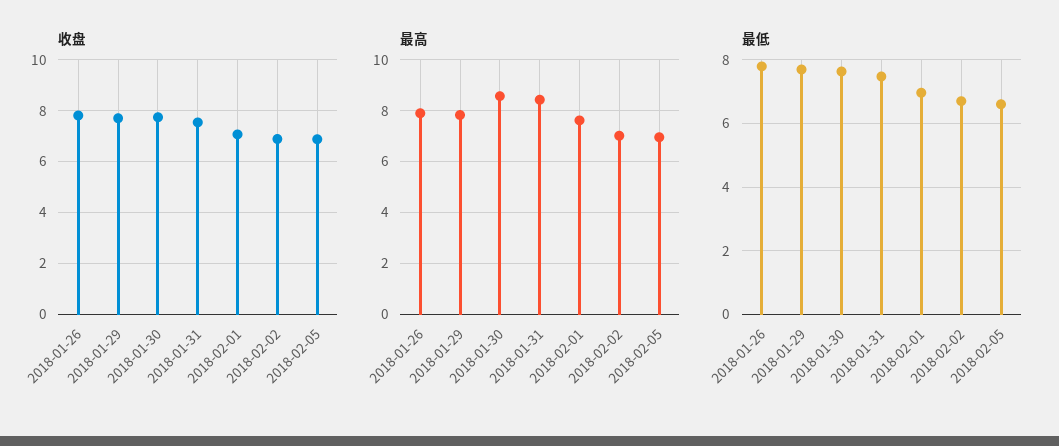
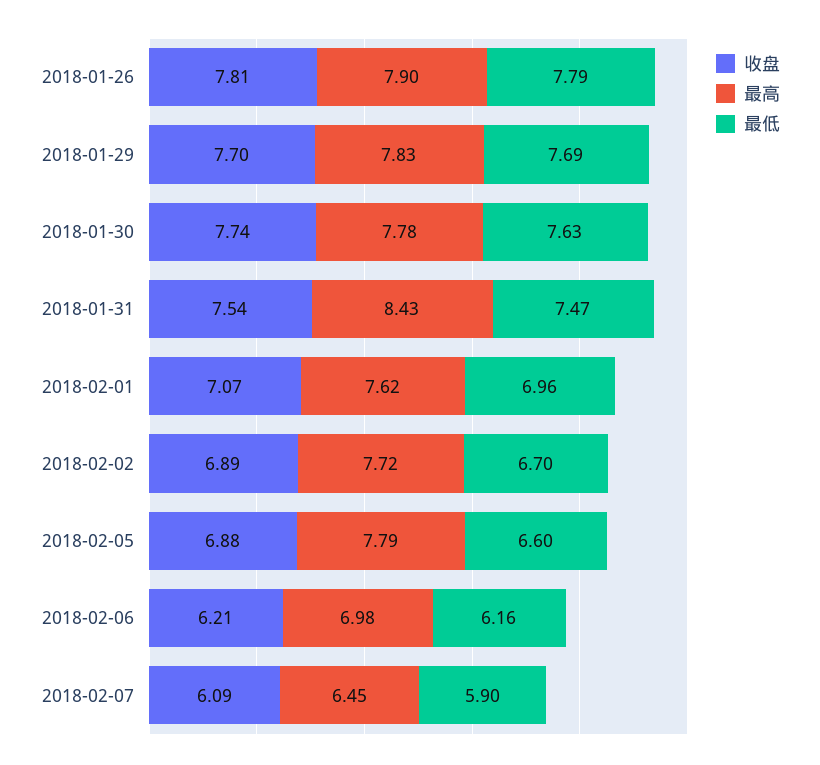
最高, 2018-01-30: 8.5 -> 7.78
最高, 2018-02-02: 7 -> 7.72
最高, 2018-02-05: 7 -> 7.79
收盘, 2018-02-06: none -> 6.21
最高, 2018-02-06: none -> 6.98
最低, 2018-02-06: none -> 6.16
收盘, 2018-02-07: none -> 6.09
最高, 2018-02-07: none -> 6.45
最低, 2018-02-07: none -> 5.9

